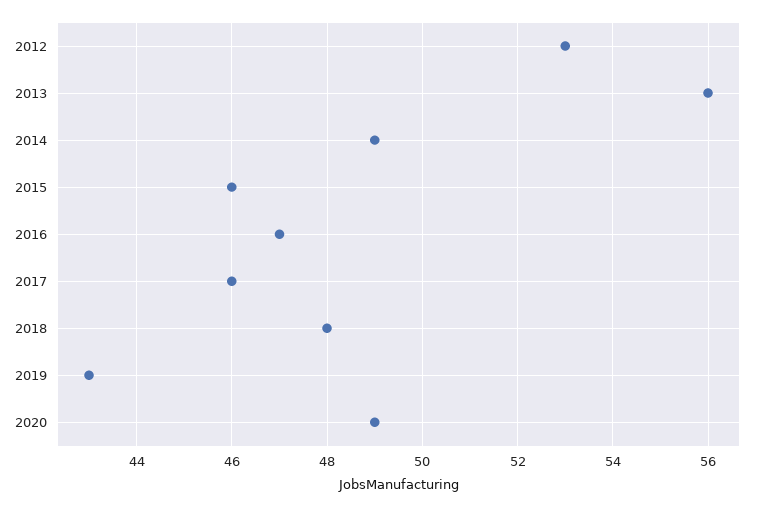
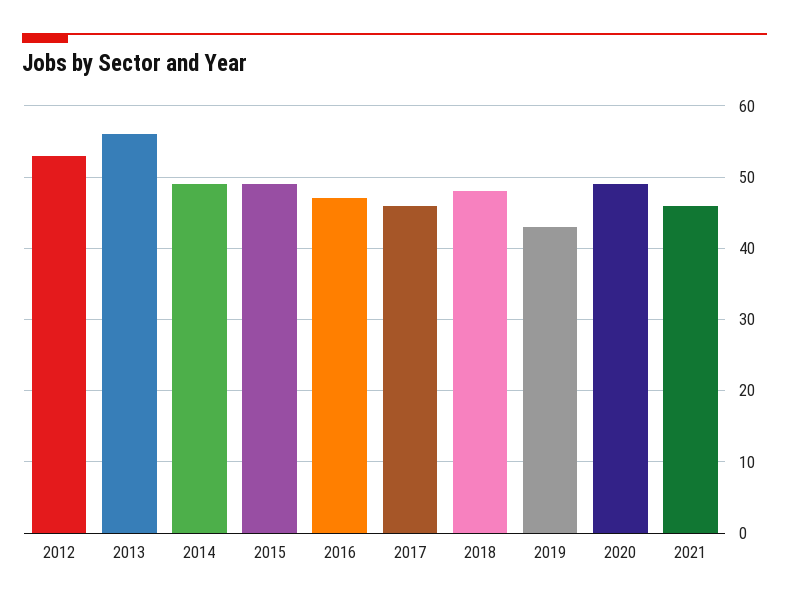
2015: 46 -> 49
2021: none -> 46

